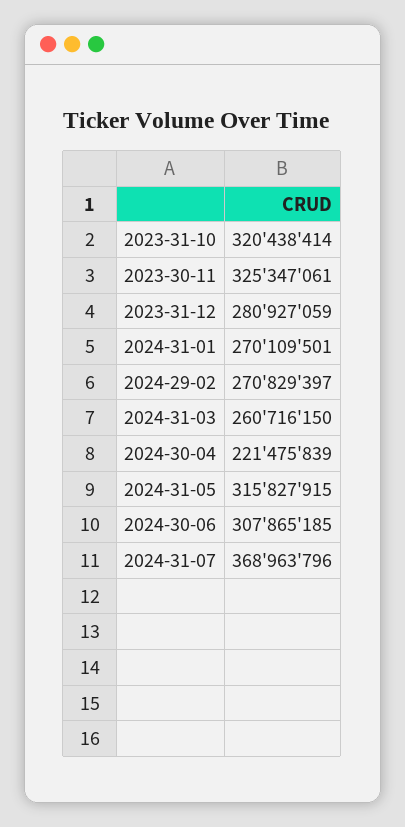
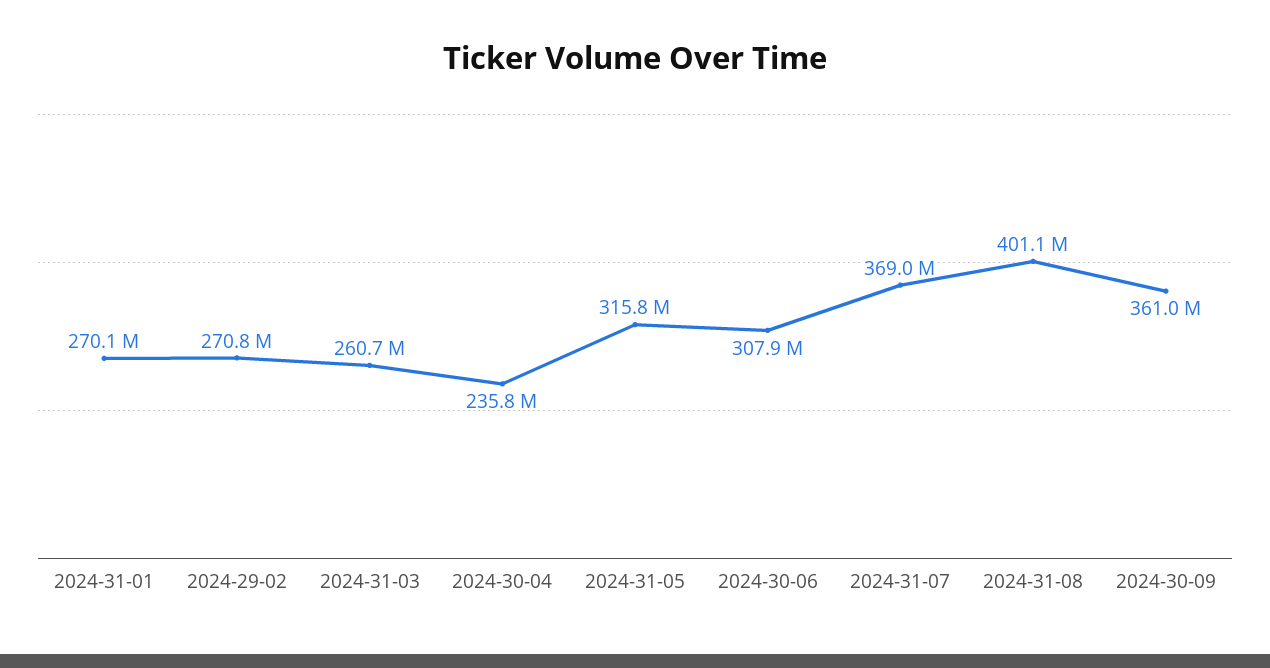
2023-31-10: 320438414 -> none
2023-30-11: 325347061 -> none
2023-31-12: 280927059 -> none
2024-30-04: 221475839 -> 235800000
2024-31-08: none -> 401100000
2024-30-09: none -> 361000000

